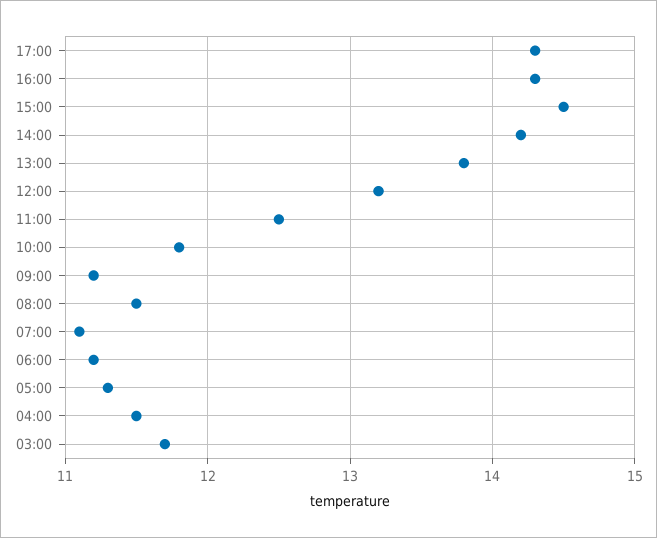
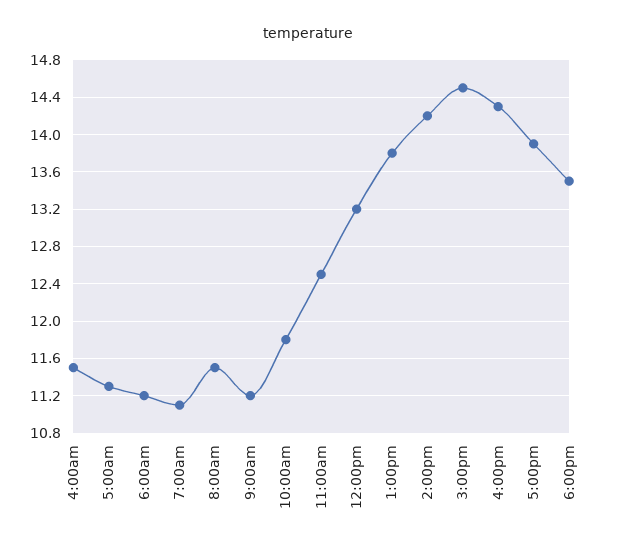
17:00: 14.3 -> 13.9
03:00: 11.7 -> none
6:00pm: none -> 13.5

